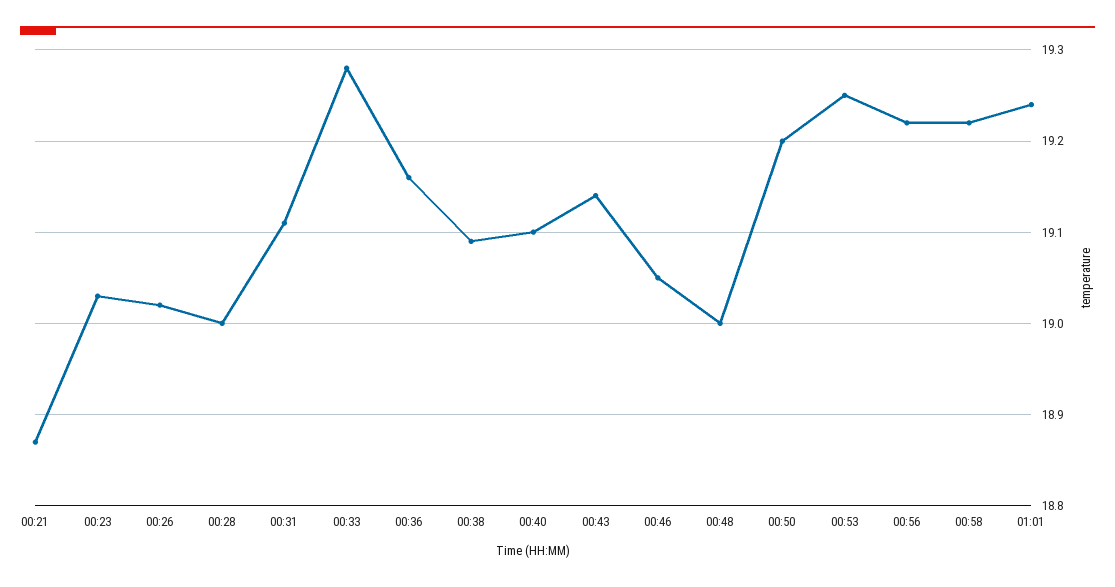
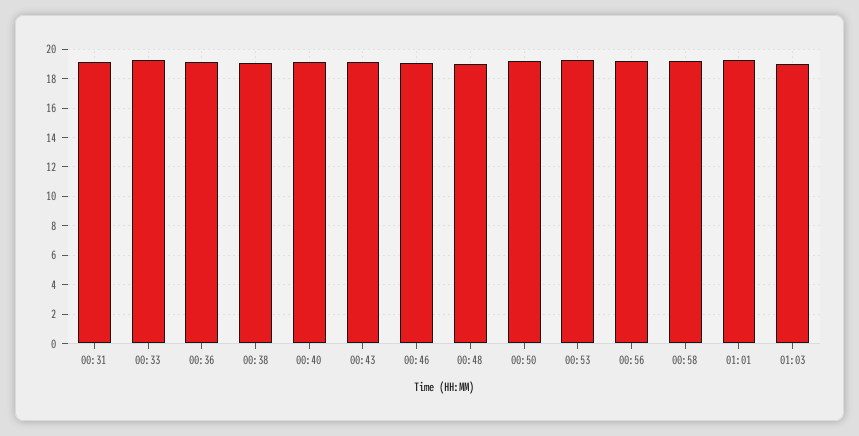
00:21: 18.87 -> none
00:23: 19.03 -> none
00:26: 19.02 -> none
00:28: 19 -> none
01:03: none -> 19

